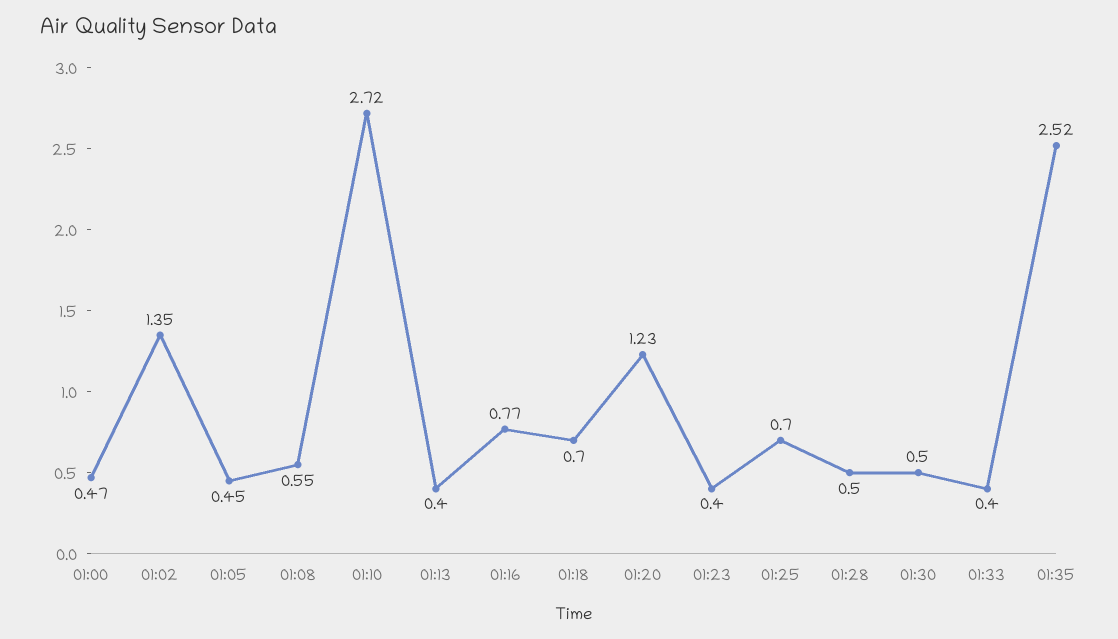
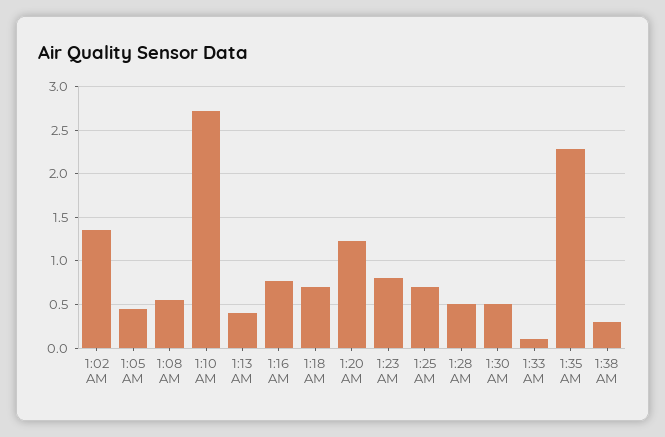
01:00: 0.47 -> none
01:23: 0.4 -> 0.8
01:33: 0.4 -> 0.1
01:35: 2.52 -> 2.3
1:38 AM: none -> 0.3

